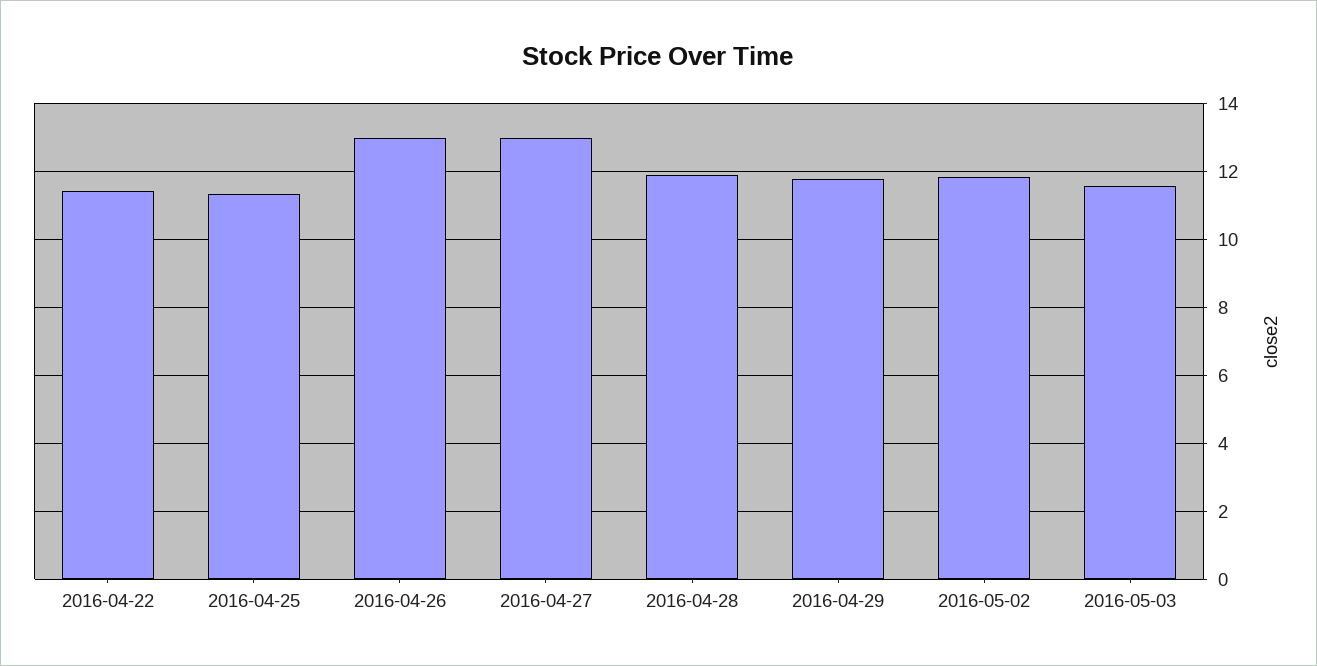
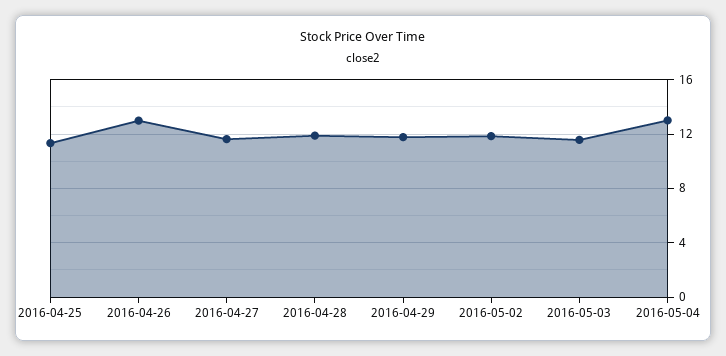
2016-04-22: 11.4 -> none
2016-04-27: 13 -> 11.5
2016-05-04: none -> 13

